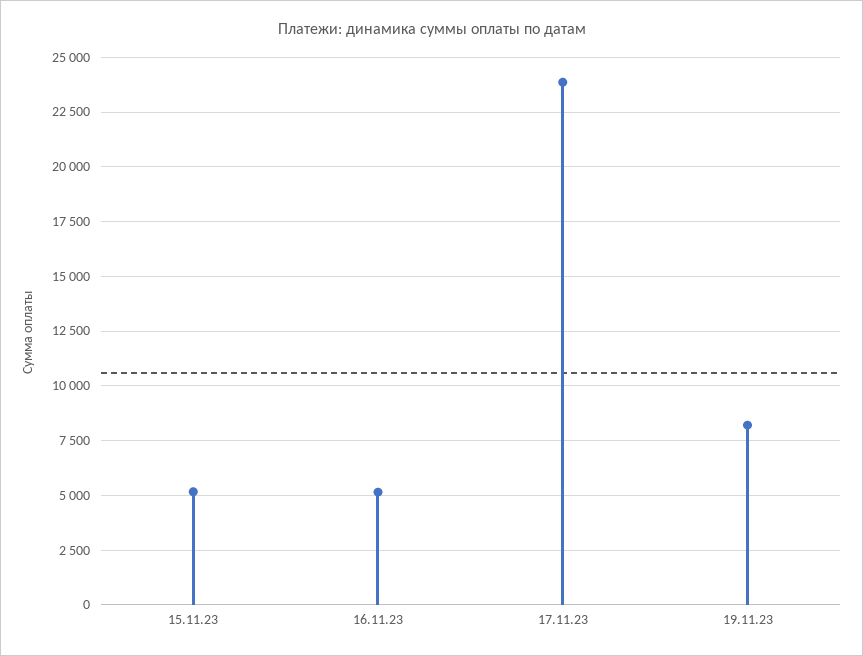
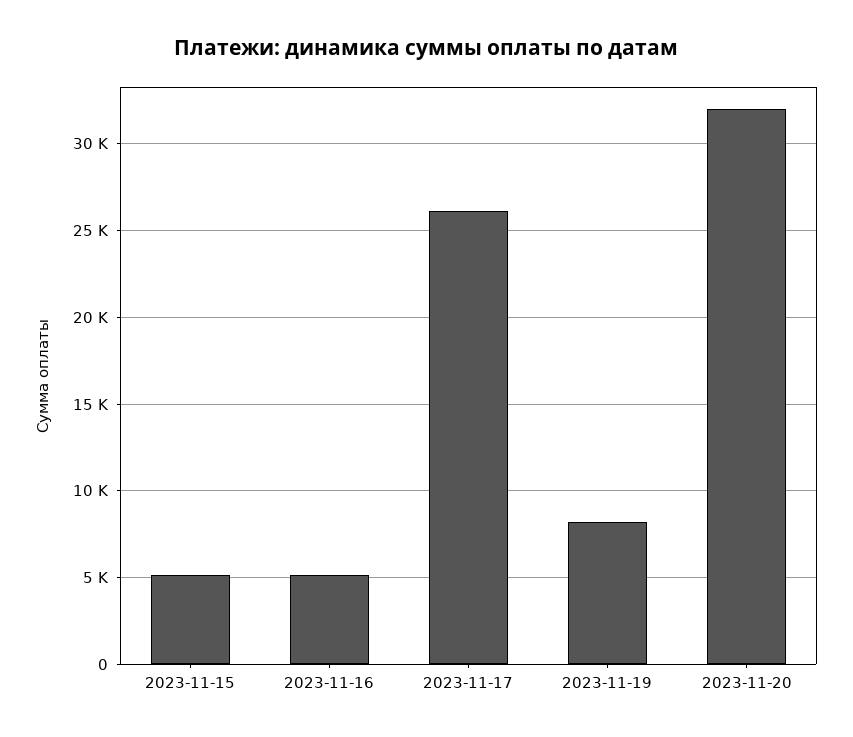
17.11.23: 24000 -> 26000
2023-11-20: none -> 32000

